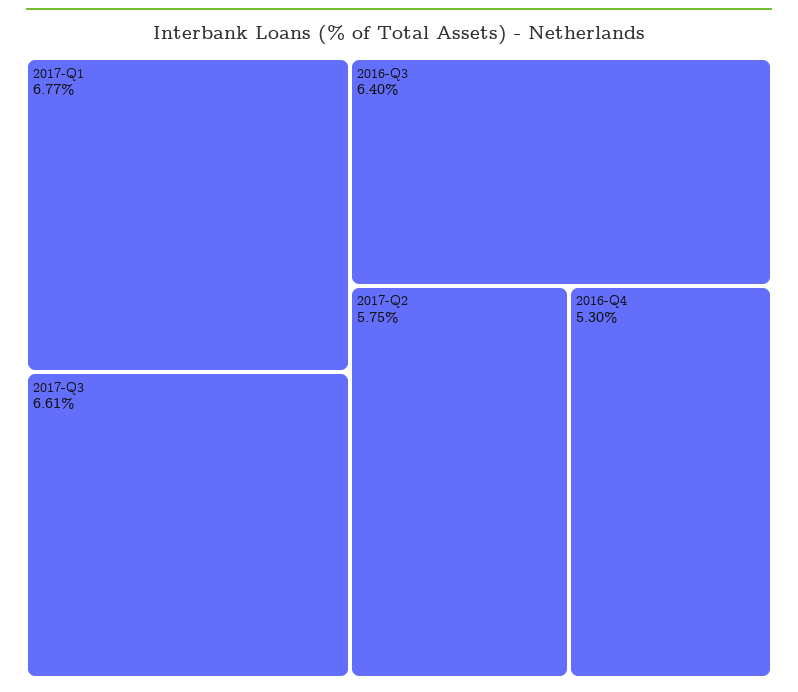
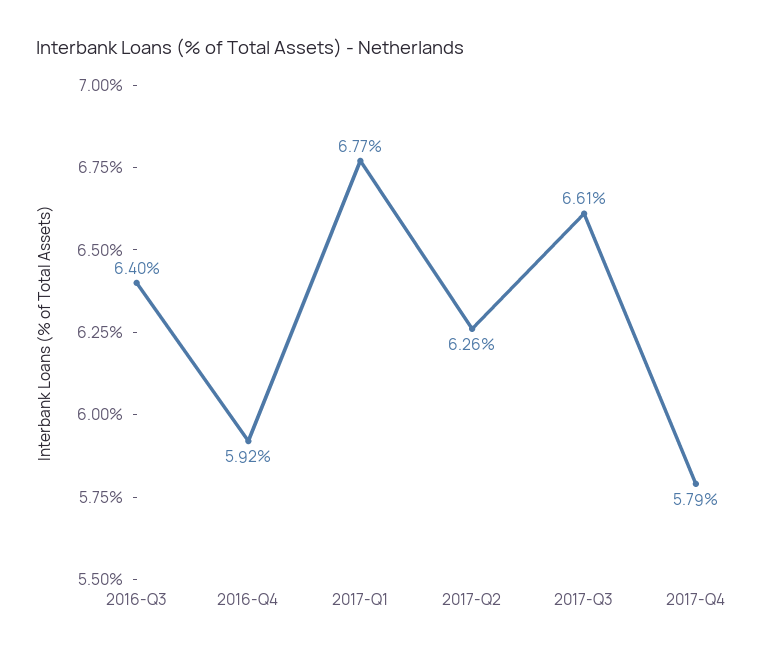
2017-Q2: 5.75 -> 6.26
2016-Q4: 5.3 -> 5.92
2017-Q4: none -> 5.79

